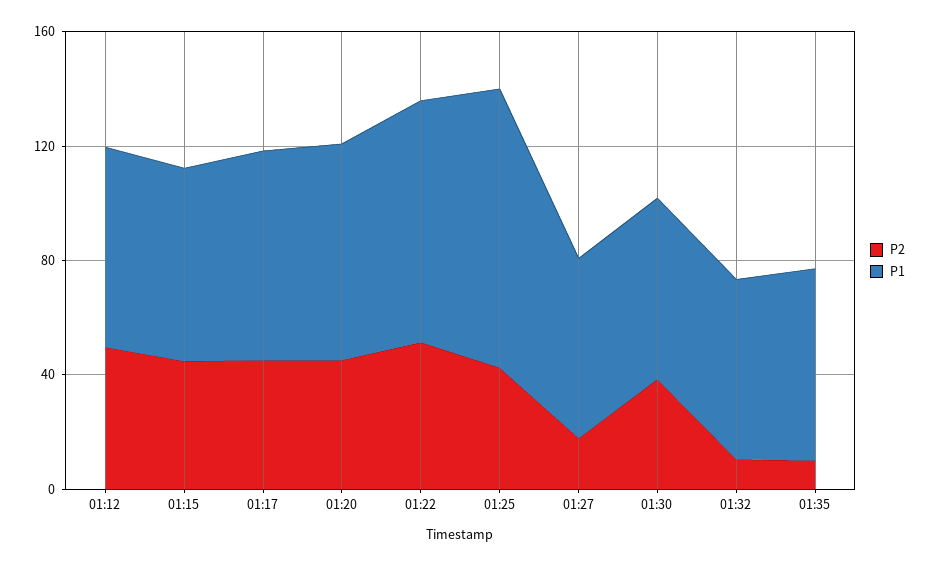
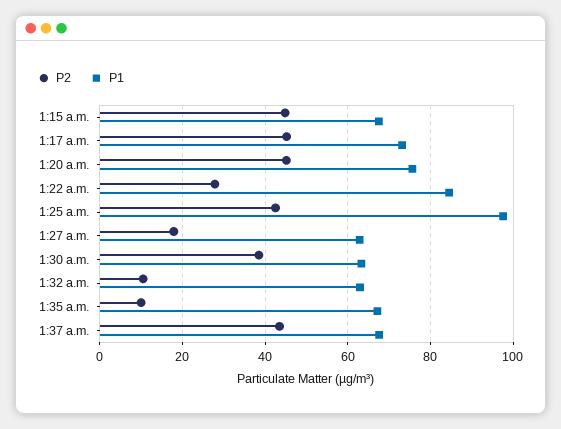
P2, 01:12: 50 -> none
P1, 01:12: 70 -> none
P2, 01:22: 50 -> 28
P2, 1:37 a.m.: none -> 44
P1, 1:37 a.m.: none -> 68

